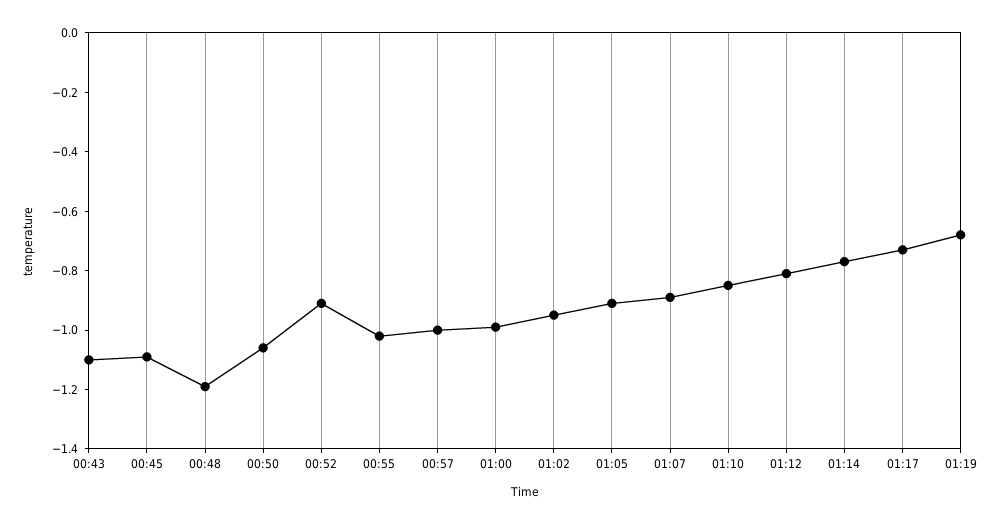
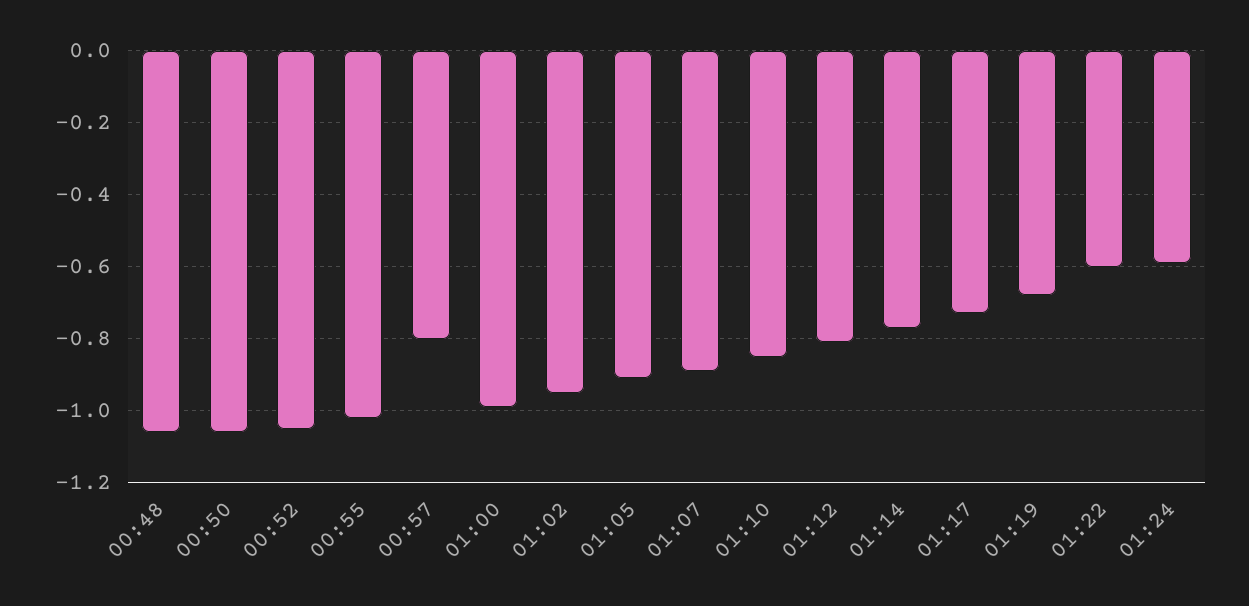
00:43: -1.1 -> none
00:45: -1.1 -> none
00:48: -1.2 -> -1.05
00:52: -0.9 -> -1.05
00:57: -1 -> -0.8
01:22: none -> -0.6
01:24: none -> -0.6

